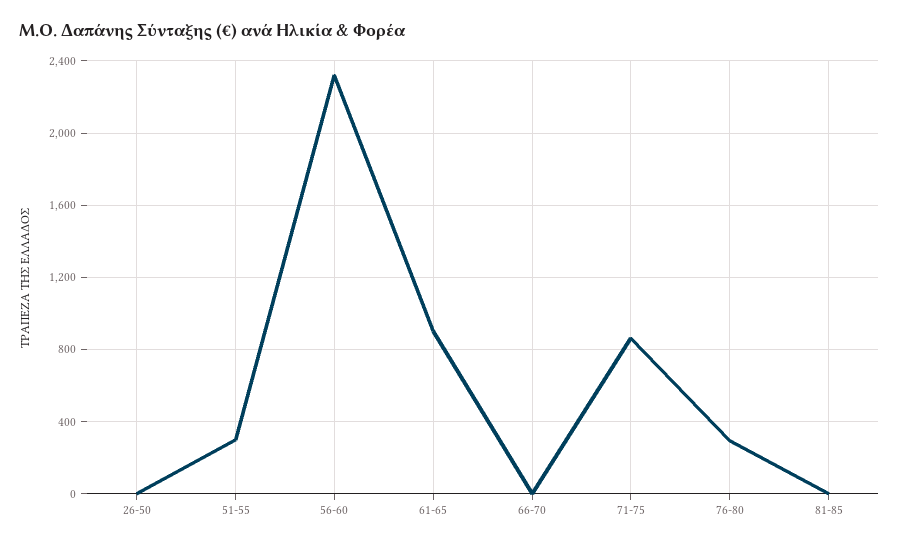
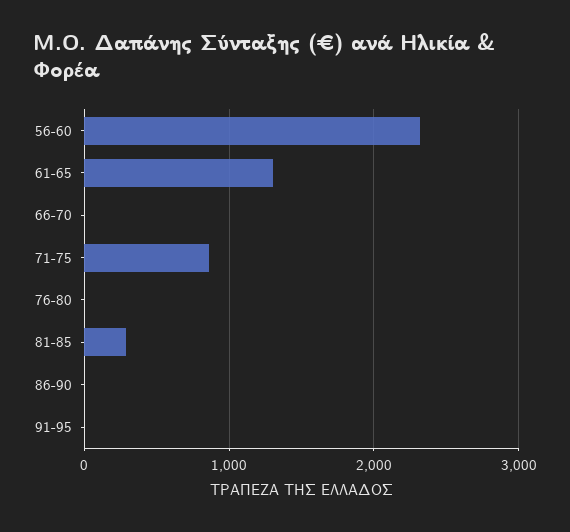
26-50: 0 -> none
51-55: 300 -> none
61-65: 900 -> 1300
76-80: 300 -> 0
81-85: 0 -> 300
86-90: none -> 0
91-95: none -> 0

